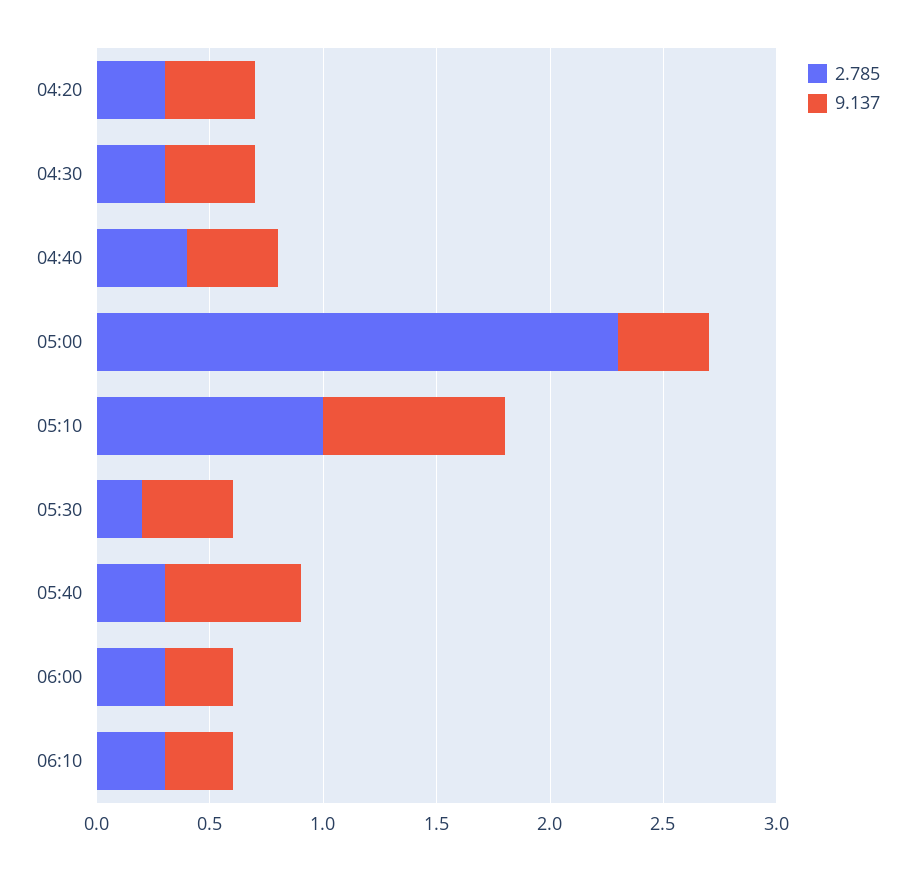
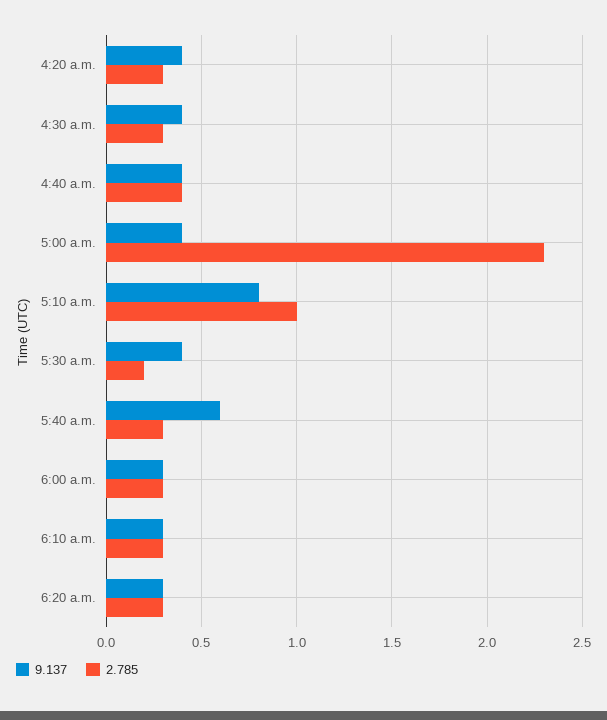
9.137, 6:20 a.m.: none -> 0.3
2.785, 6:20 a.m.: none -> 0.3

